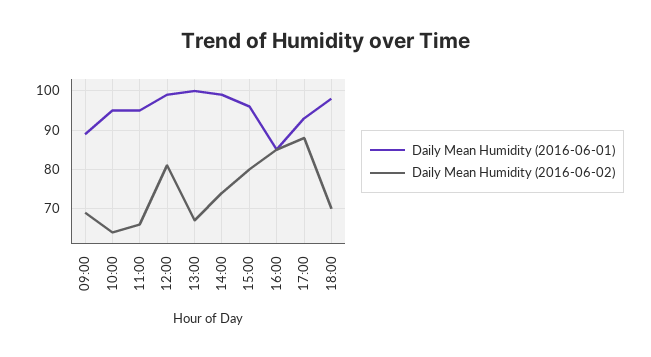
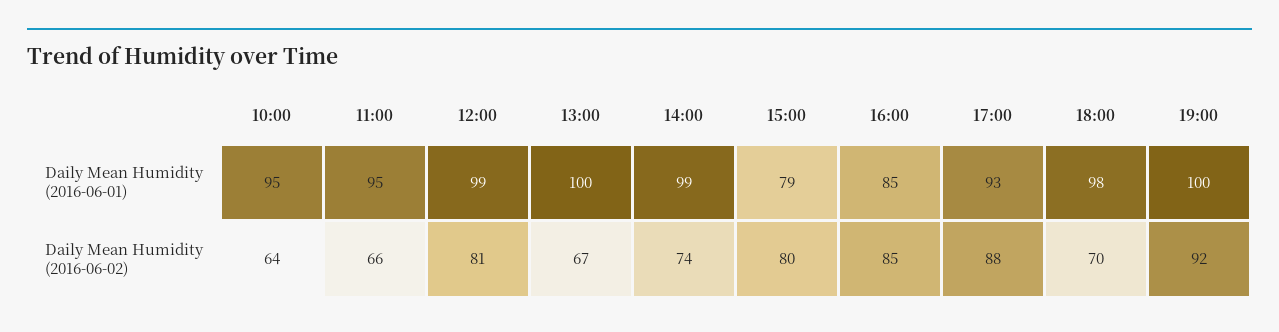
Daily Mean Humidity (2016-06-01), 09:00: 90 -> none
Daily Mean Humidity (2016-06-02), 09:00: 70 -> none
Daily Mean Humidity (2016-06-01), 15:00: 95 -> 79
Daily Mean Humidity (2016-06-01), 19:00: none -> 100
Daily Mean Humidity (2016-06-02), 19:00: none -> 92

